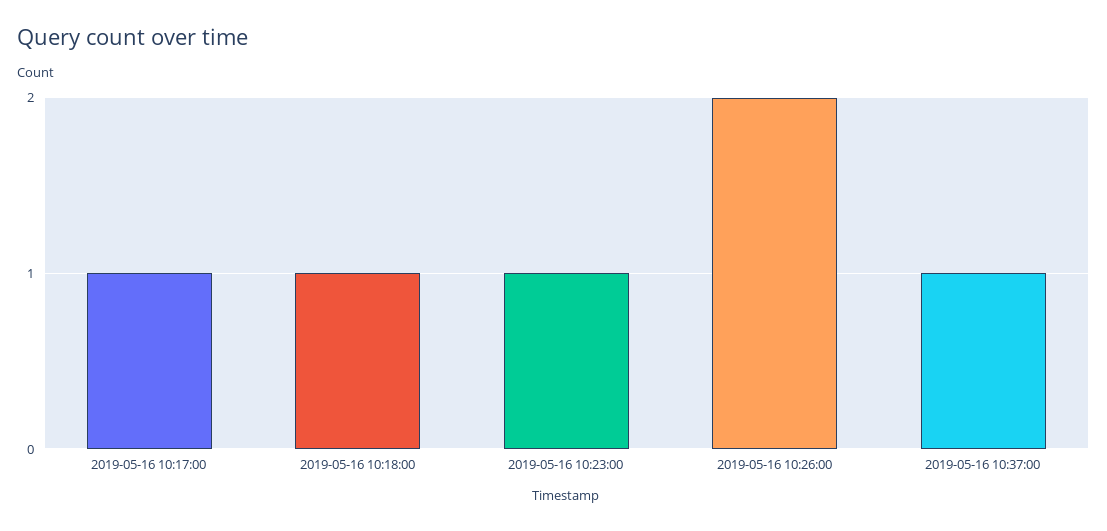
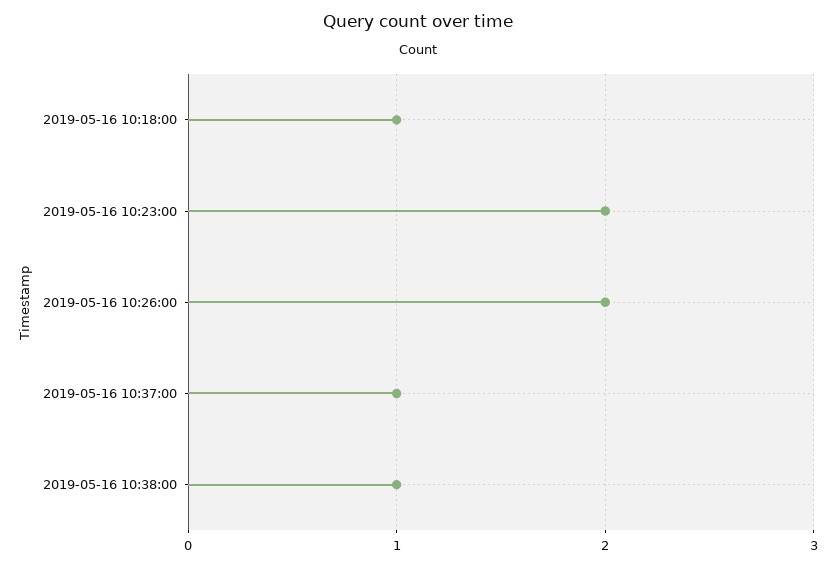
2019-05-16 10:17:00: 1 -> none
2019-05-16 10:23:00: 1 -> 2
2019-05-16 10:38:00: none -> 1

